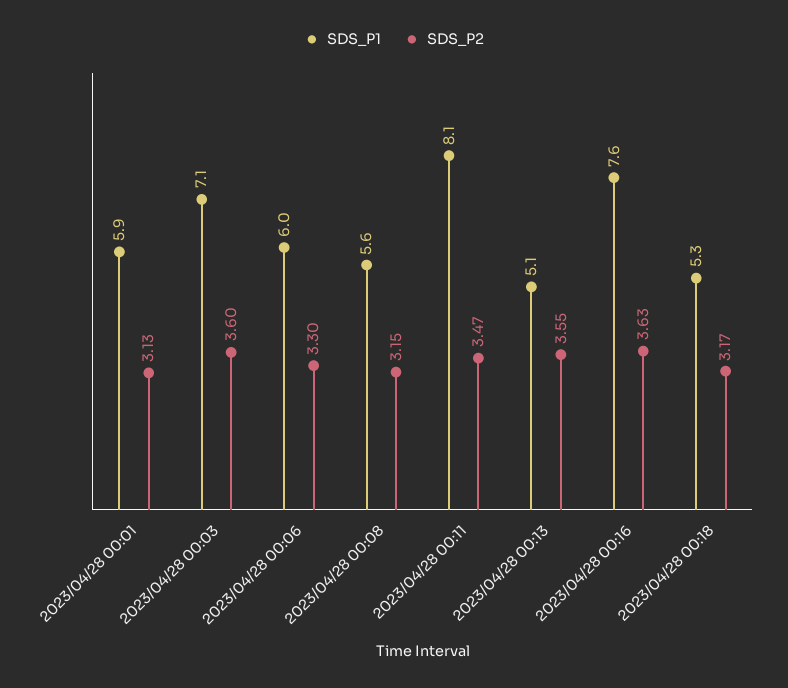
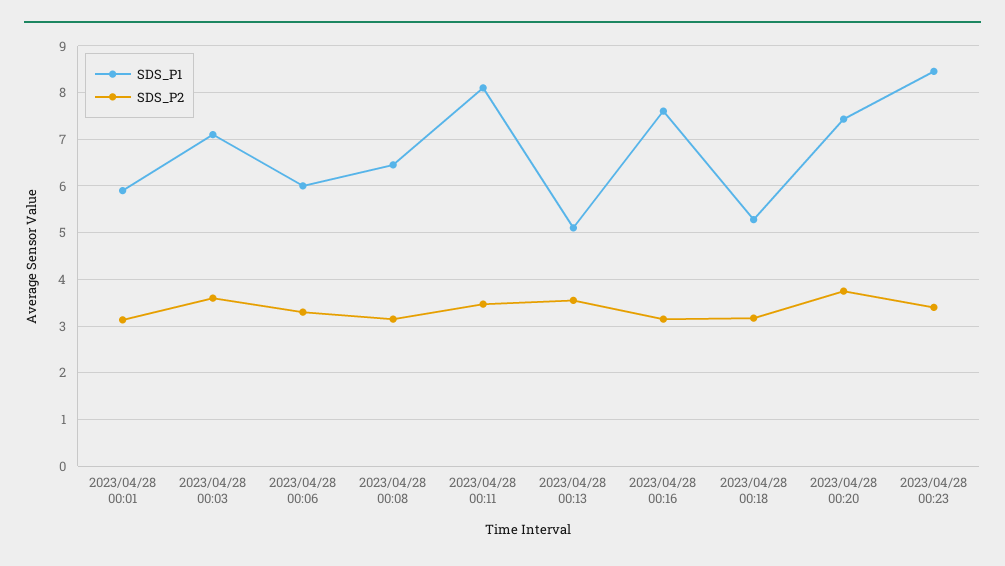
SDS_P1, 2023/04/28 00:08: 5.6 -> 6.4
SDS_P2, 2023/04/28 00:16: 3.63 -> 3.2
SDS_P1, 2023/04/28 00:20: none -> 7.4
SDS_P2, 2023/04/28 00:20: none -> 3.8
SDS_P1, 2023/04/28 00:23: none -> 8.4
SDS_P2, 2023/04/28 00:23: none -> 3.4

